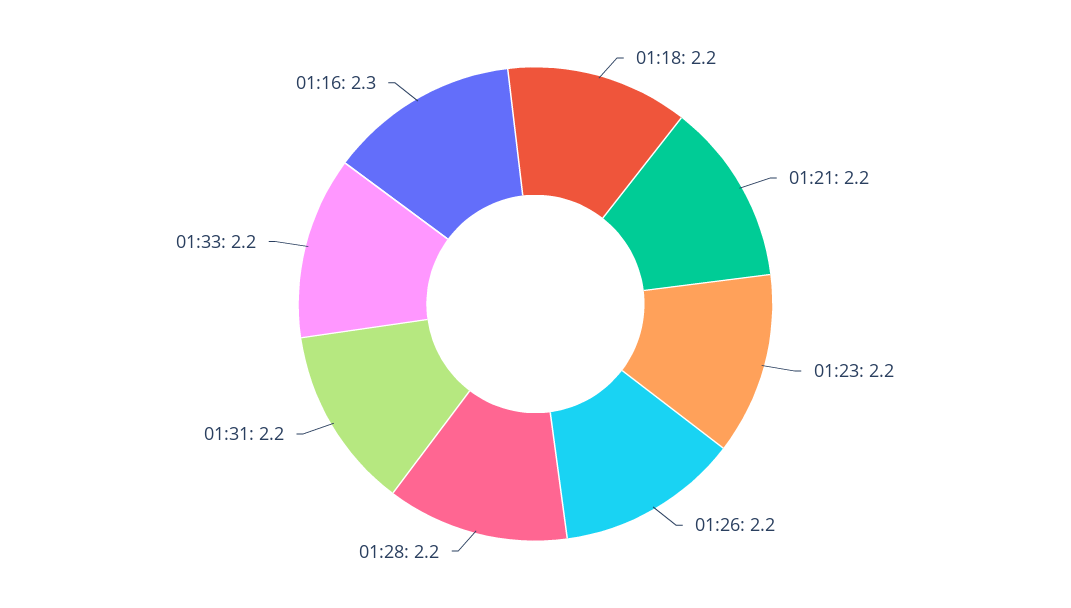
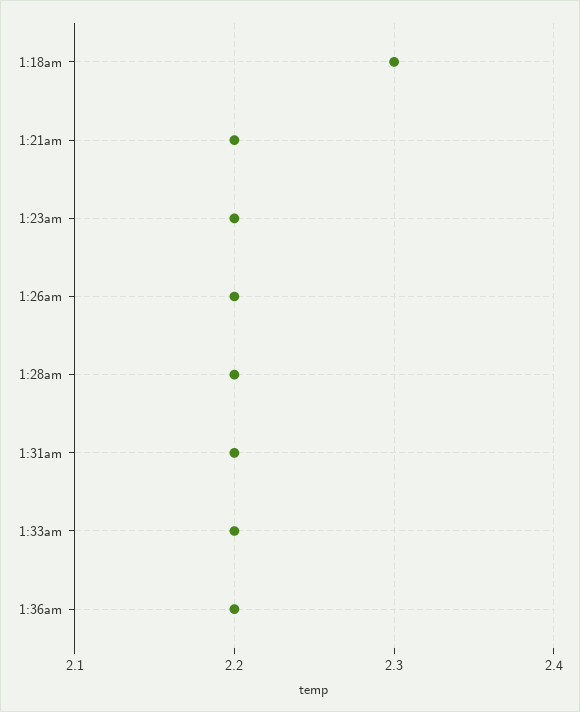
01:18: 2.2 -> 2.3
01:16: 2.3 -> none
1:36am: none -> 2.2

